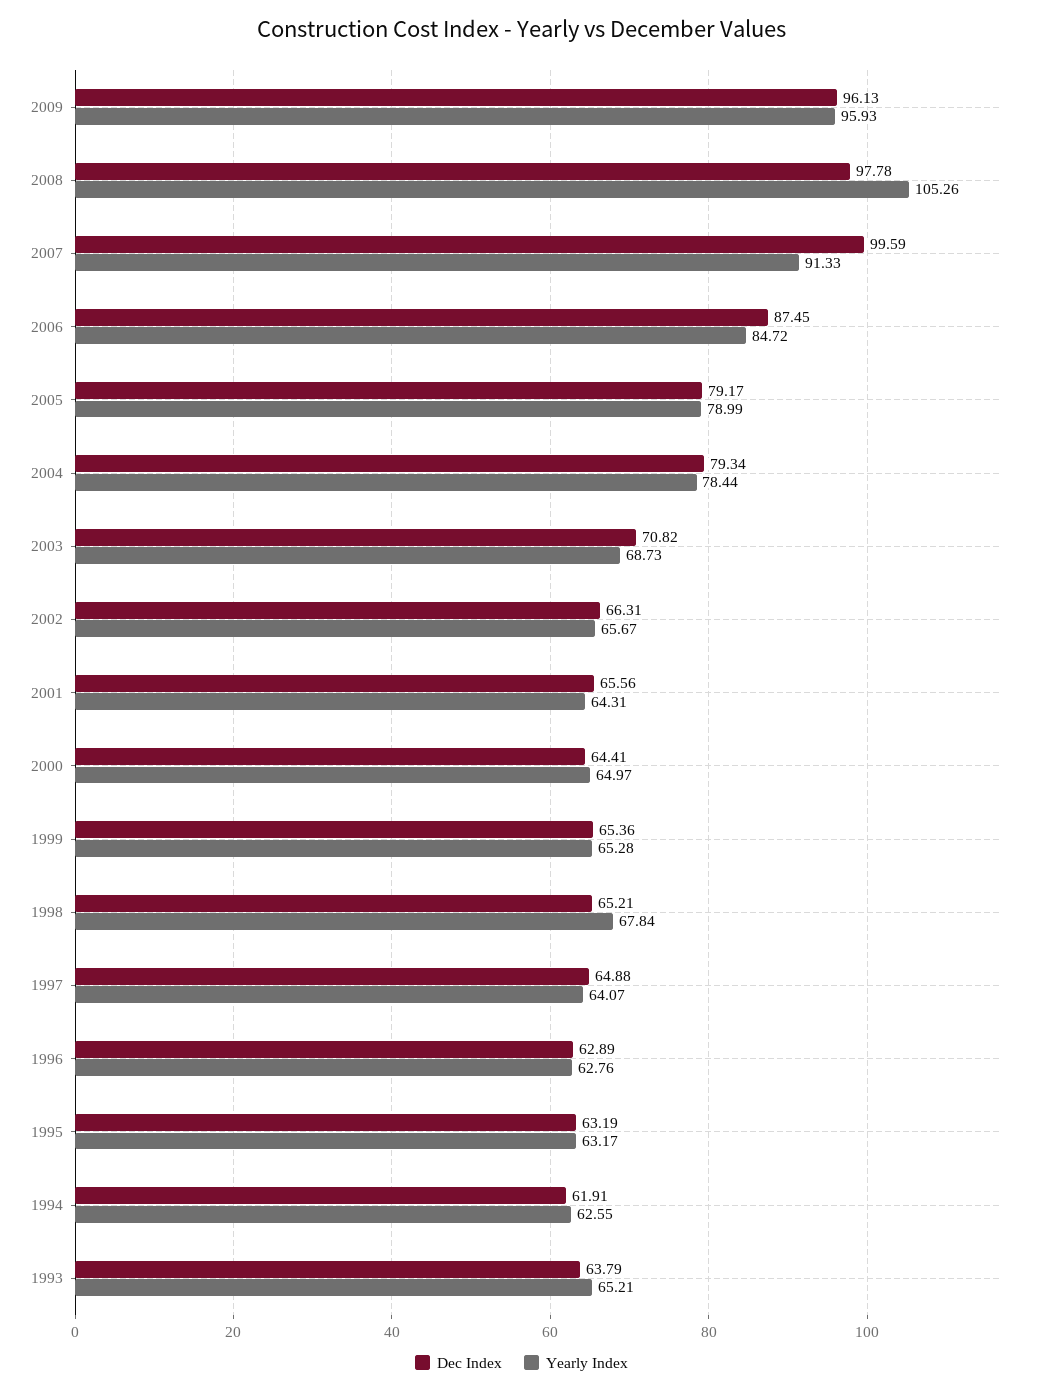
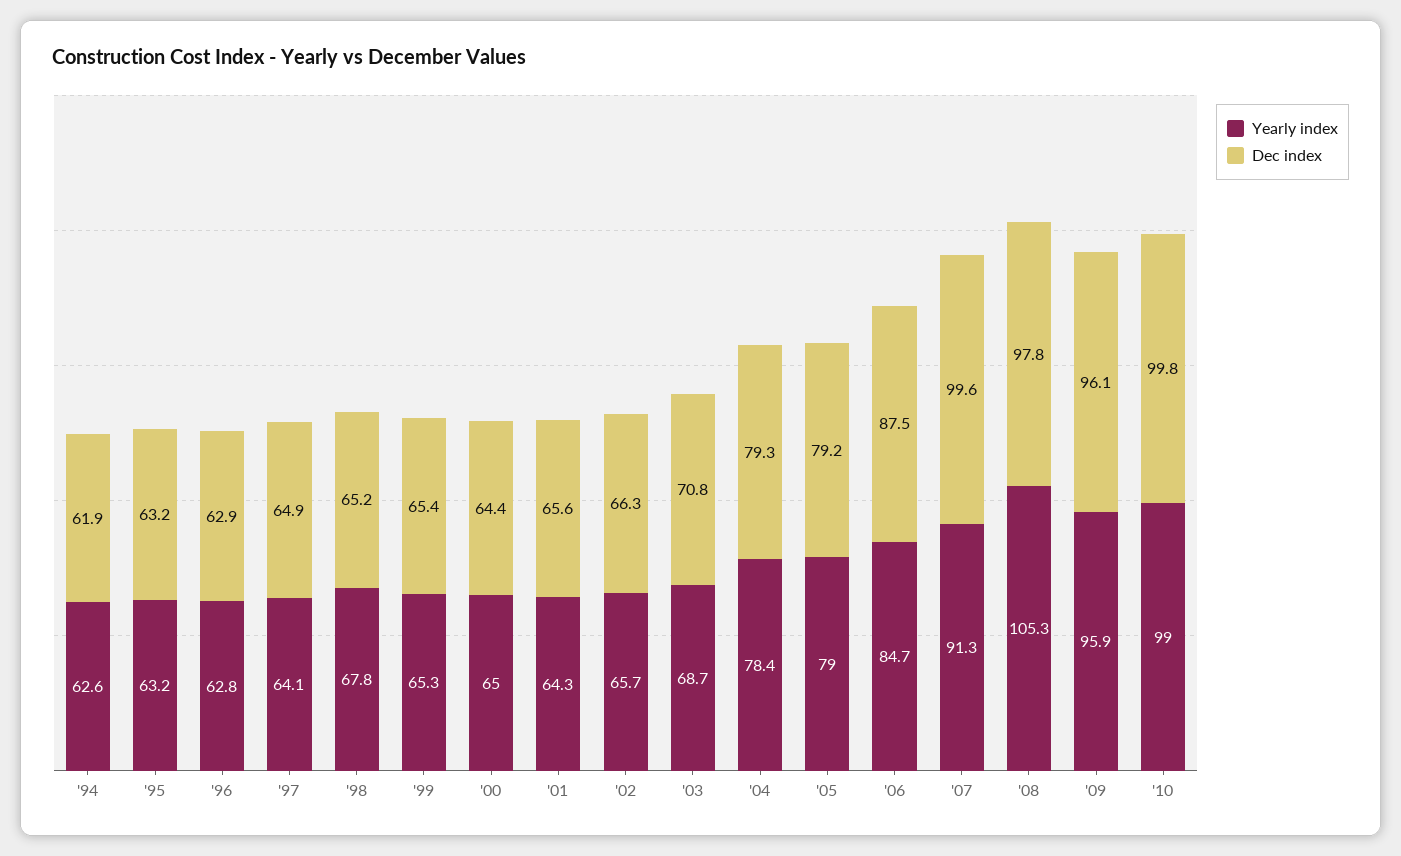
Dec Index, 1993: 63.79 -> none
Yearly Index, 1993: 65.21 -> none
Yearly Index, '10: none -> 99
Dec Index, '10: none -> 99.8

